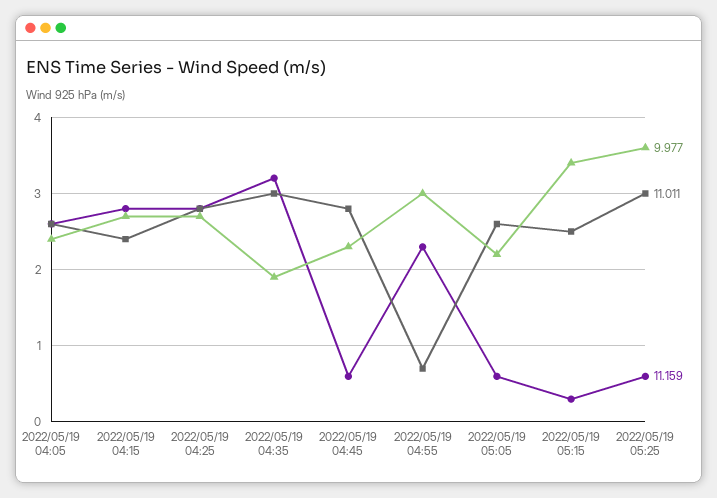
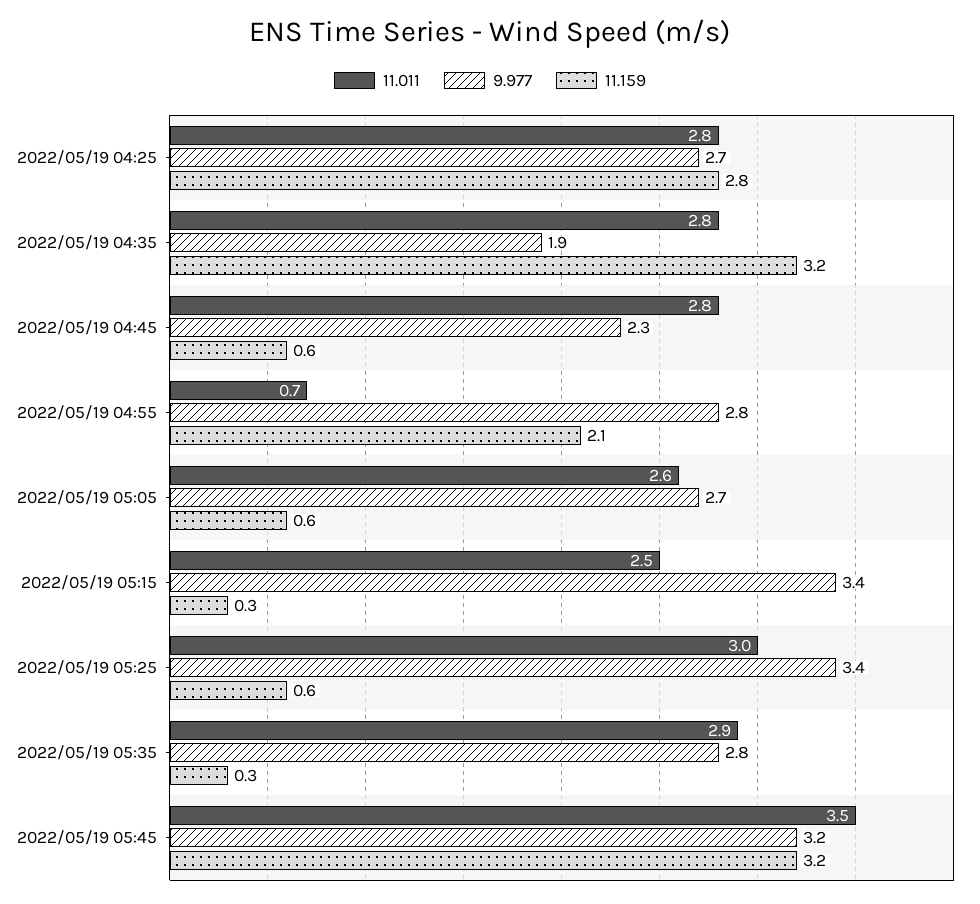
9.977, 2022/05/19 04:05: 2.4 -> none
11.011, 2022/05/19 04:05: 2.6 -> none
11.159, 2022/05/19 04:05: 2.6 -> none
9.977, 2022/05/19 04:15: 2.7 -> none
11.011, 2022/05/19 04:15: 2.4 -> none
11.159, 2022/05/19 04:15: 2.8 -> none
11.011, 2022/05/19 04:35: 3 -> 2.8
9.977, 2022/05/19 04:55: 3 -> 2.8
11.159, 2022/05/19 04:55: 2.3 -> 2.1
9.977, 2022/05/19 05:05: 2.2 -> 2.7
9.977, 2022/05/19 05:25: 3.6 -> 3.4
11.011, 2022/05/19 05:35: none -> 2.9
9.977, 2022/05/19 05:35: none -> 2.8
11.159, 2022/05/19 05:35: none -> 0.3
11.011, 2022/05/19 05:45: none -> 3.5
9.977, 2022/05/19 05:45: none -> 3.2
11.159, 2022/05/19 05:45: none -> 3.2

